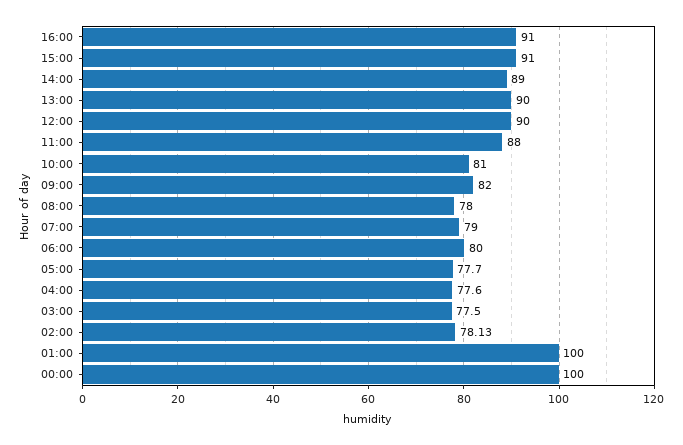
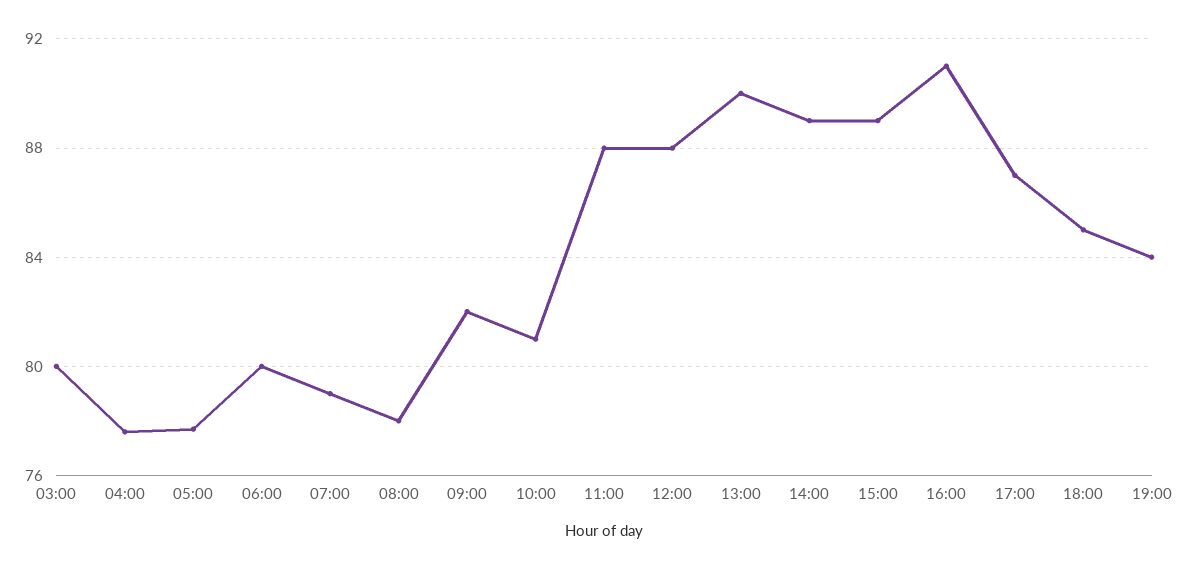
15:00: 91 -> 89
12:00: 90 -> 88
03:00: 77.5 -> 80
02:00: 78.13 -> none
01:00: 100 -> none
00:00: 100 -> none
17:00: none -> 87
18:00: none -> 85
19:00: none -> 84

